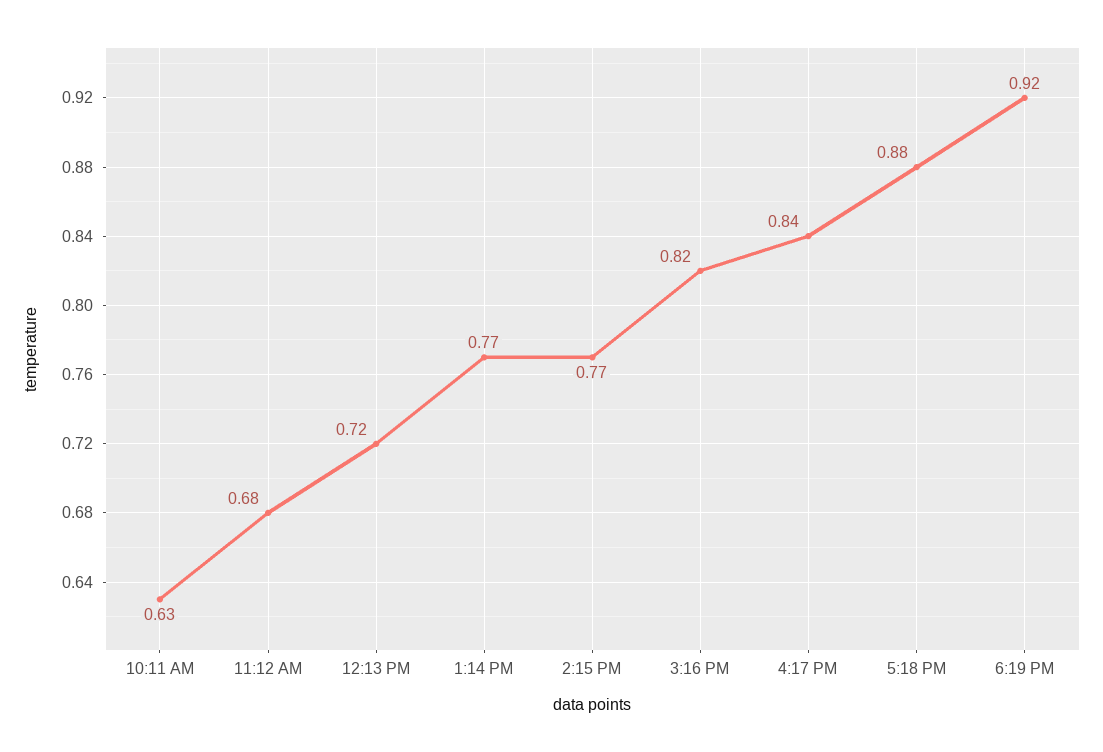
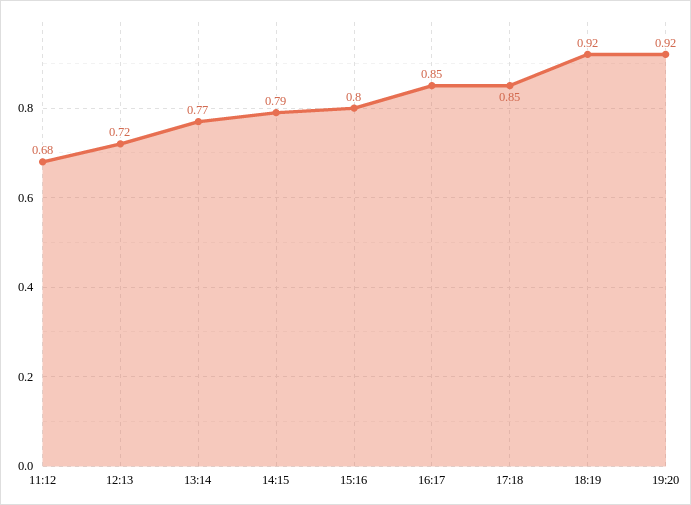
10:11 AM: 0.63 -> none
2:15 PM: 0.77 -> 0.79
3:16 PM: 0.82 -> 0.8
4:17 PM: 0.84 -> 0.85
5:18 PM: 0.88 -> 0.85
19:20: none -> 0.92

